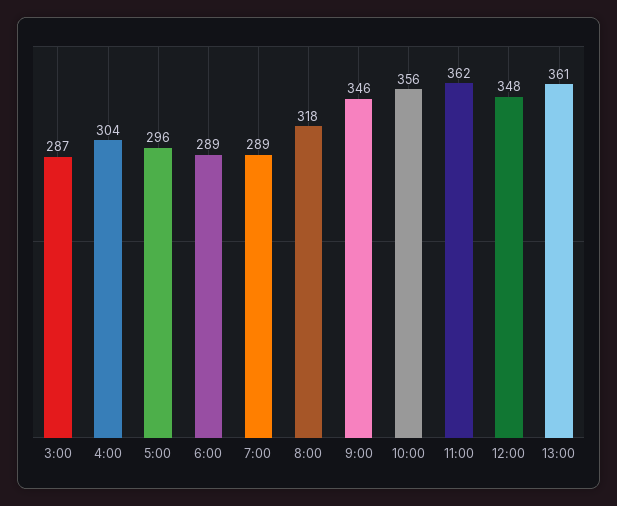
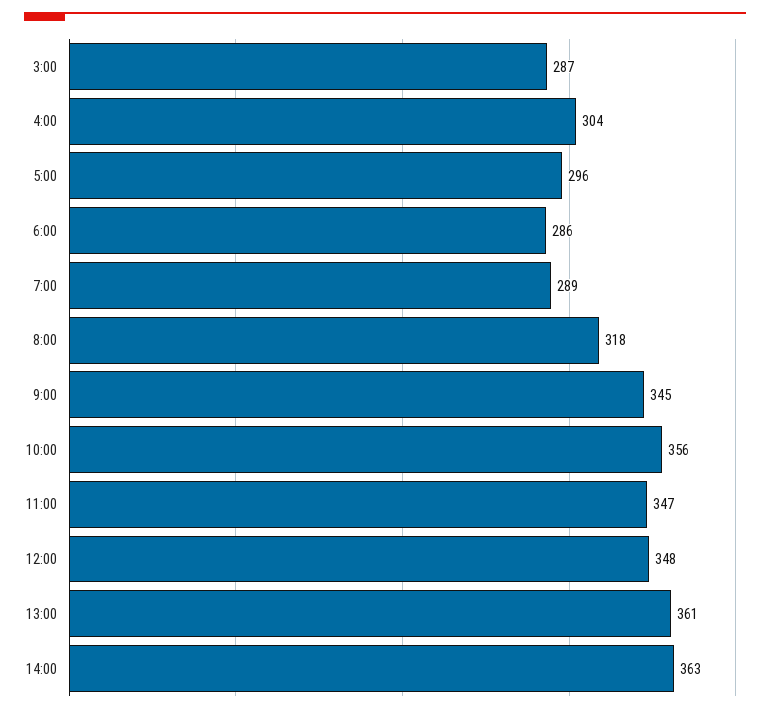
6:00: 289 -> 286
9:00: 346 -> 345
11:00: 362 -> 347
14:00: none -> 363

